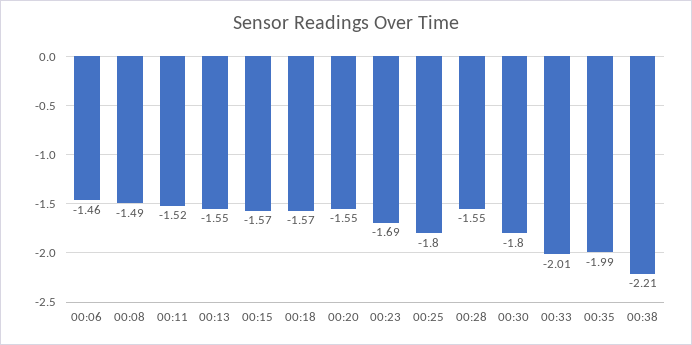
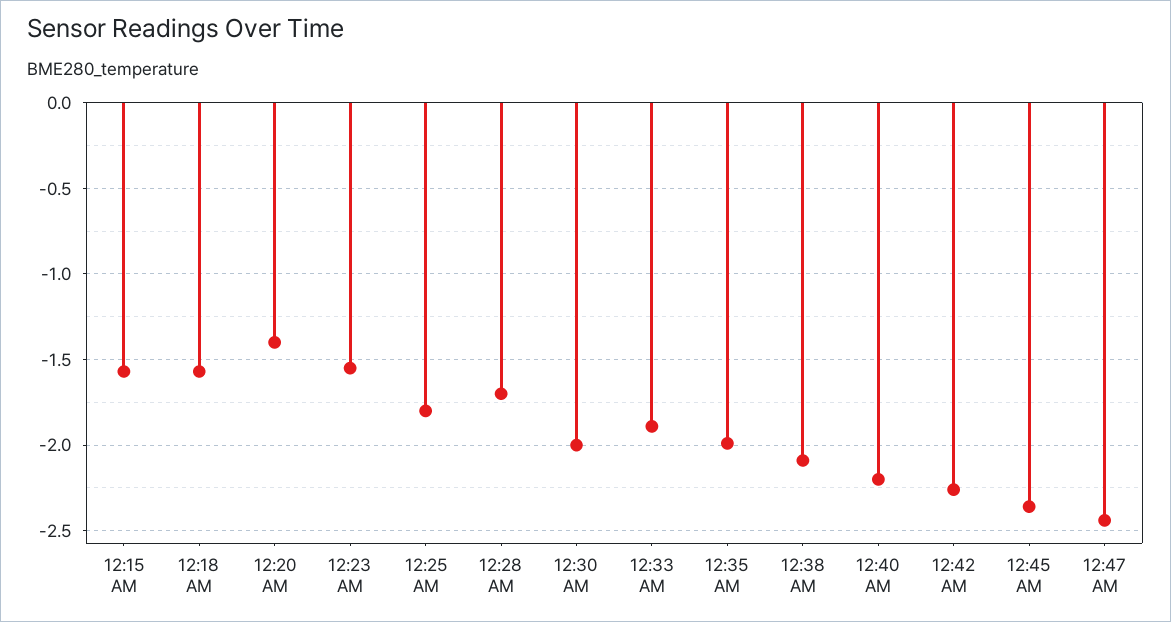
00:06: -1.46 -> none
00:08: -1.49 -> none
00:11: -1.52 -> none
00:13: -1.55 -> none
00:20: -1.55 -> -1.4
00:23: -1.69 -> -1.55
00:28: -1.55 -> -1.7
00:30: -1.8 -> -2
00:33: -2.01 -> -1.9
00:38: -2.21 -> -2.1
12:40 AM: none -> -2.2
12:42 AM: none -> -2.25
12:45 AM: none -> -2.35
12:47 AM: none -> -2.45

